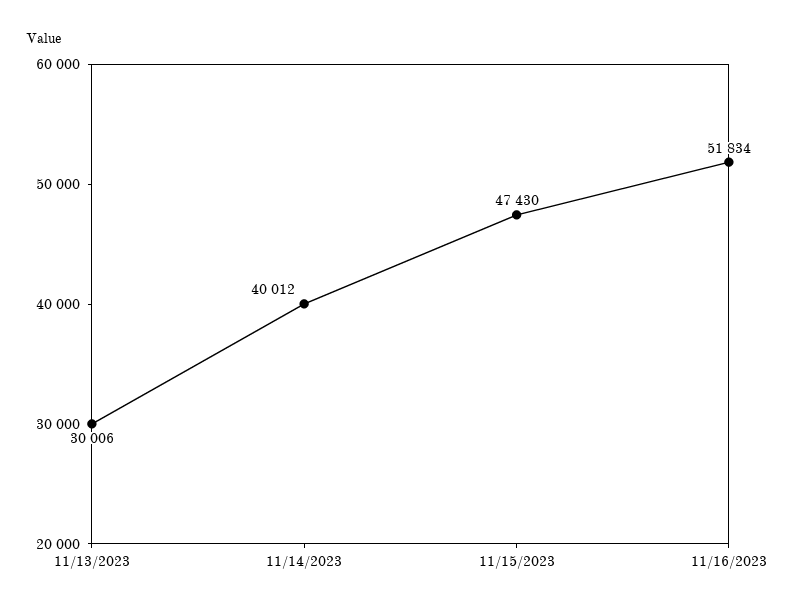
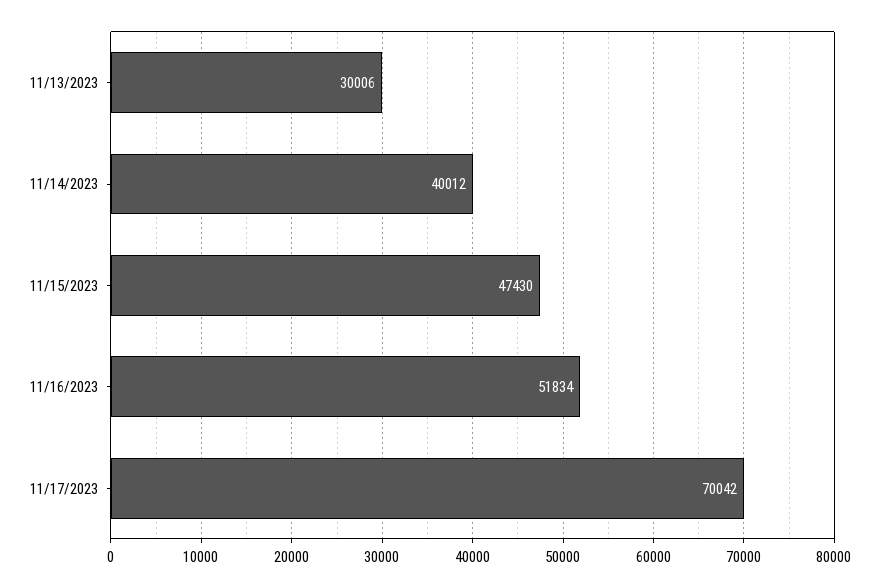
11/17/2023: none -> 70042

